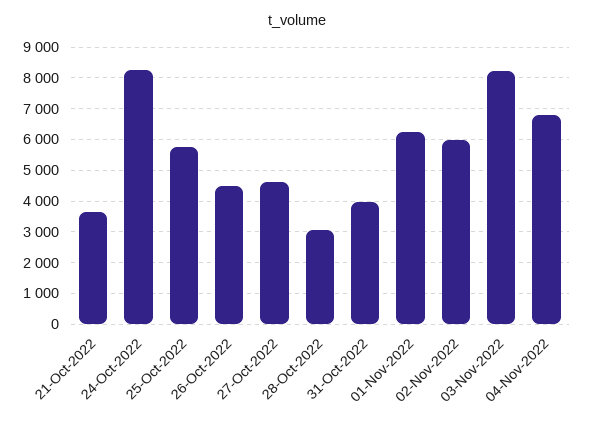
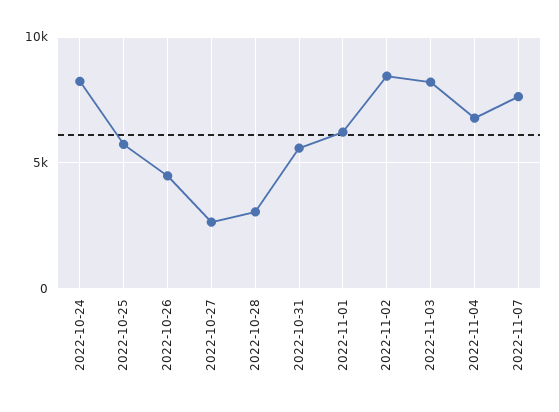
21-Oct-2022: 3600 -> none
27-Oct-2022: 4600 -> 2500
31-Oct-2022: 4000 -> 5500
02-Nov-2022: 6000 -> 8500
2022-11-07: none -> 7500

